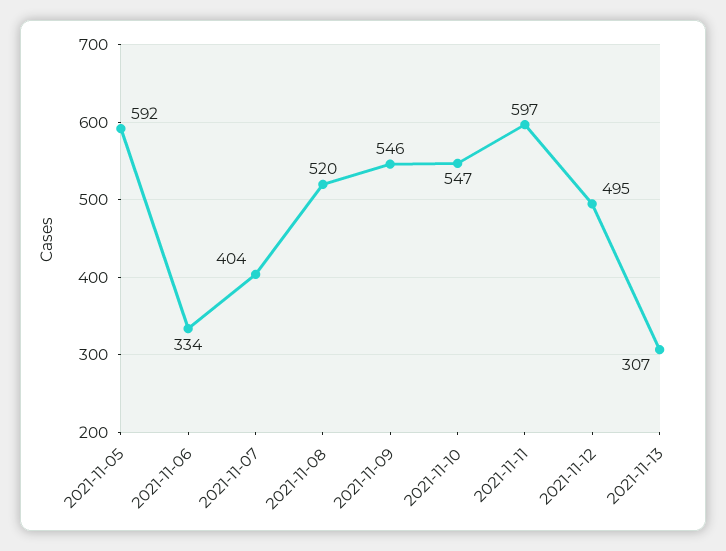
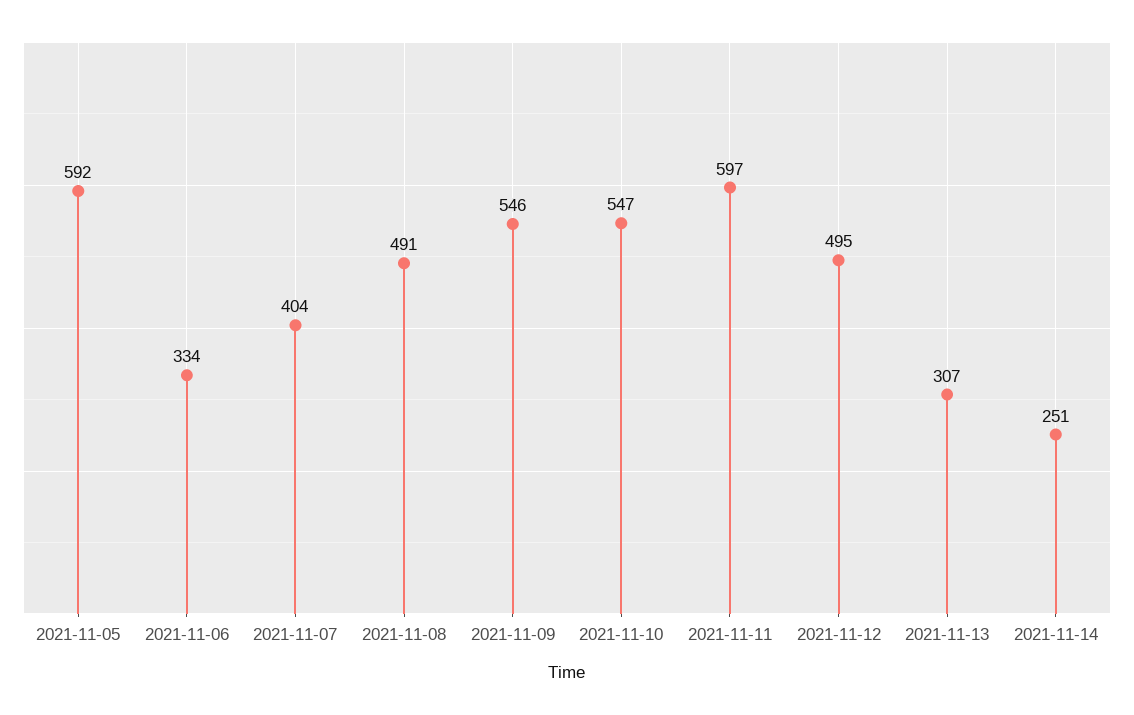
2021-11-08: 520 -> 491
2021-11-14: none -> 251

